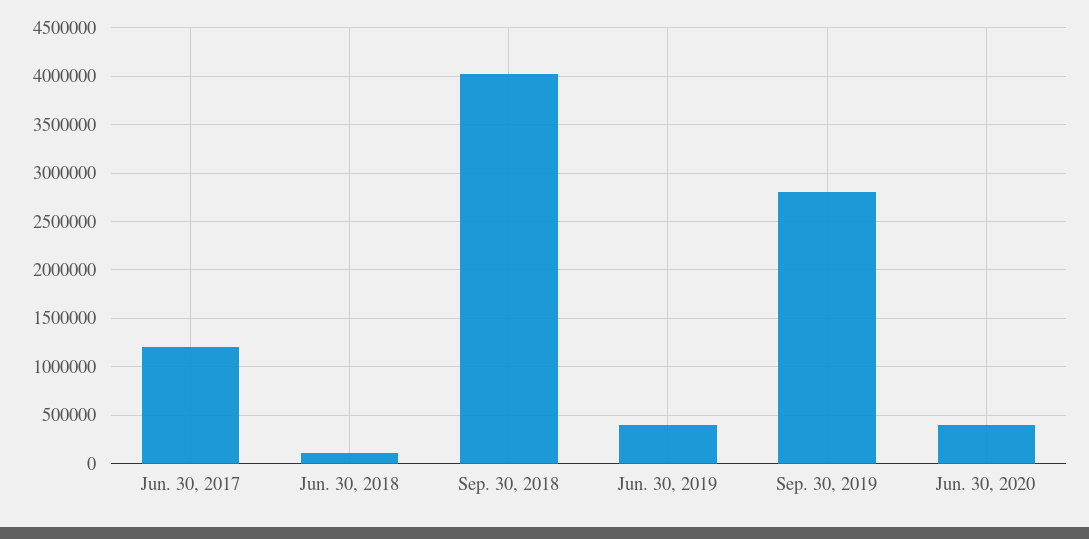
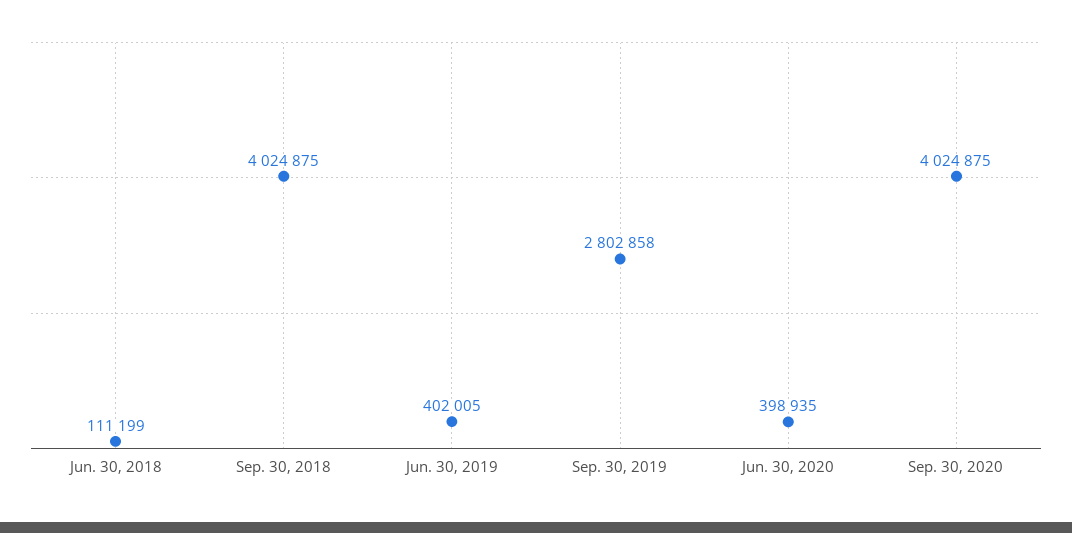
Jun. 30, 2017: 1200000 -> none
Sep. 30, 2020: none -> 4024875

